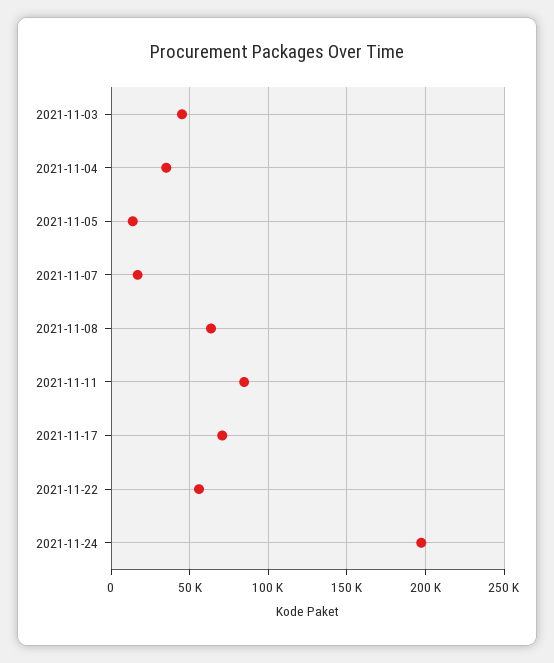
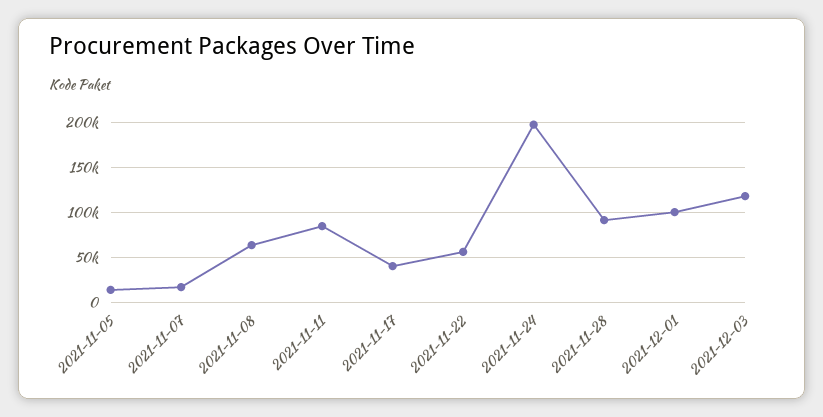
2021-11-03: 45000 -> none
2021-11-04: 35000 -> none
2021-11-17: 70000 -> 40000
2021-11-28: none -> 90000
2021-12-01: none -> 100000
2021-12-03: none -> 120000

